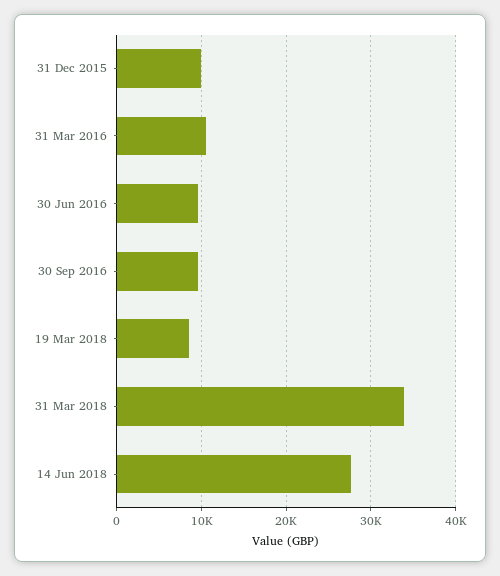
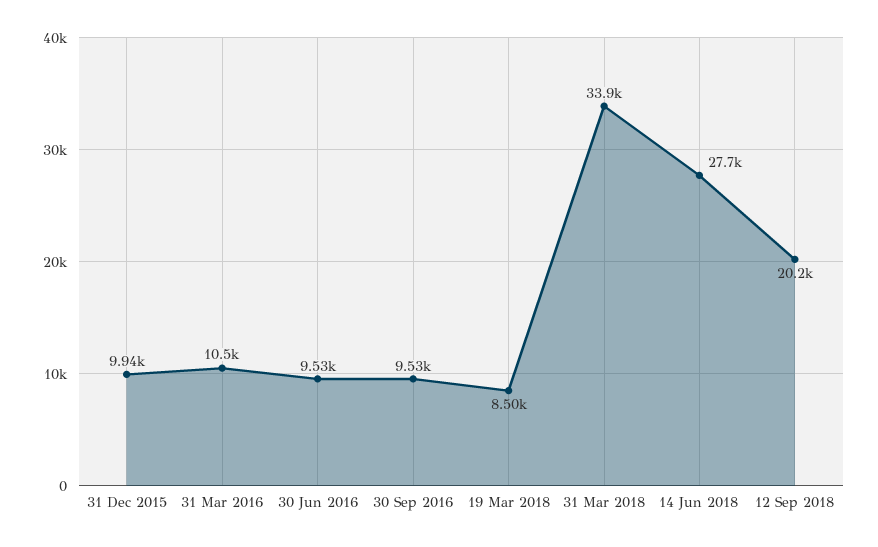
12 Sep 2018: none -> 20200

